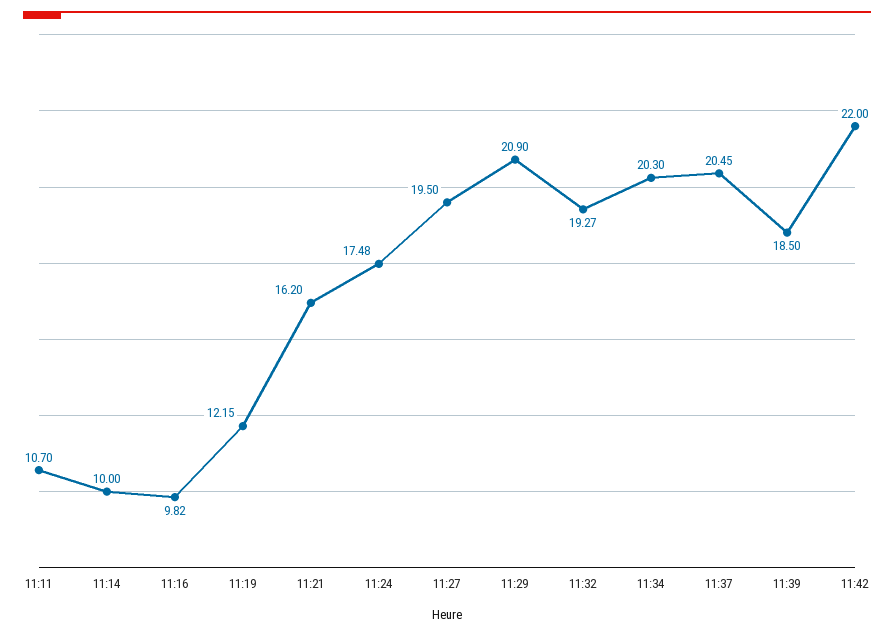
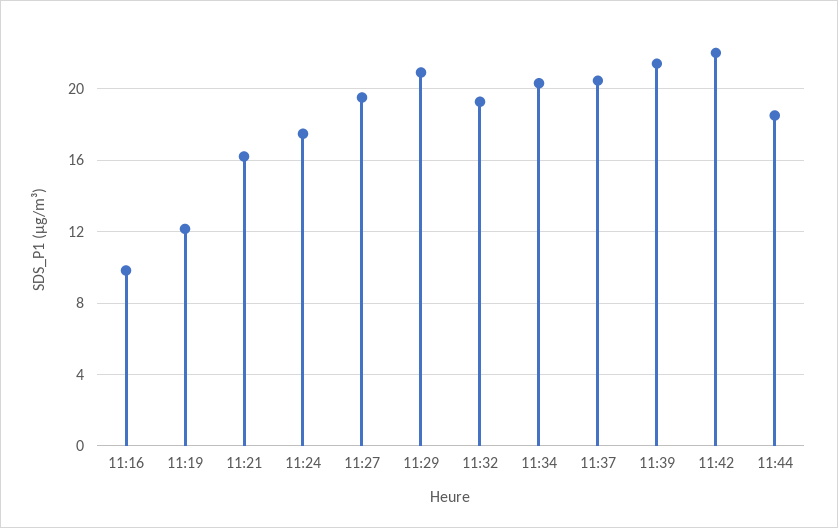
11:11: 10.7 -> none
11:14: 10 -> none
11:39: 18.5 -> 21.5
11:44: none -> 18.5

